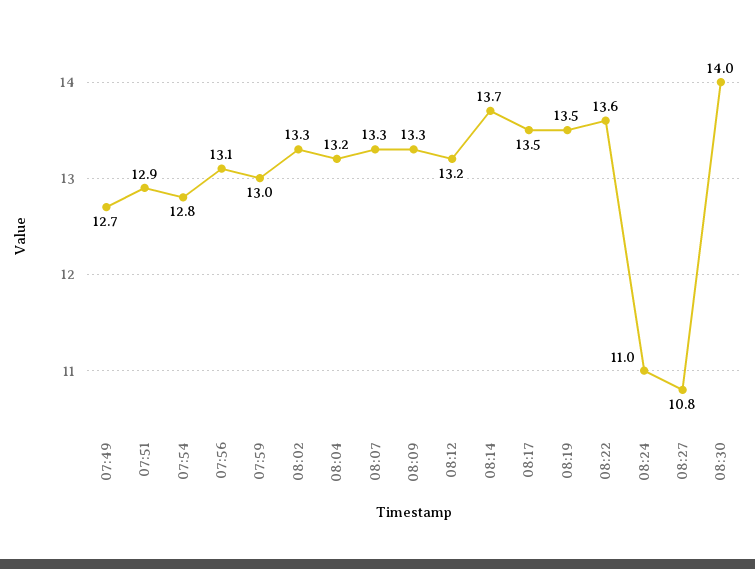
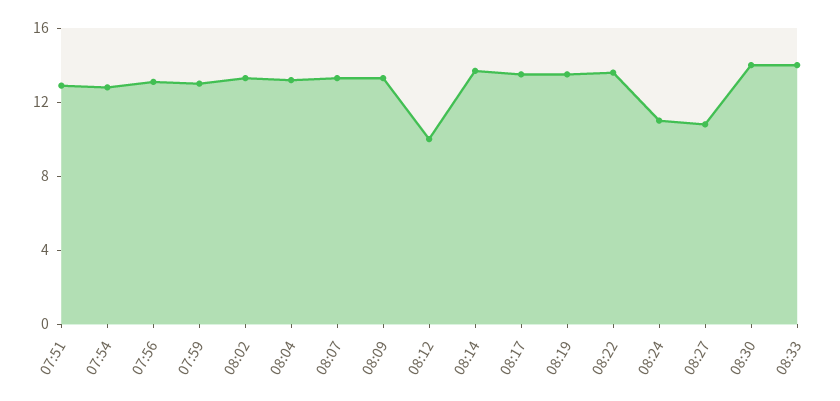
07:49: 12.7 -> none
08:12: 13.2 -> 10
08:33: none -> 14

